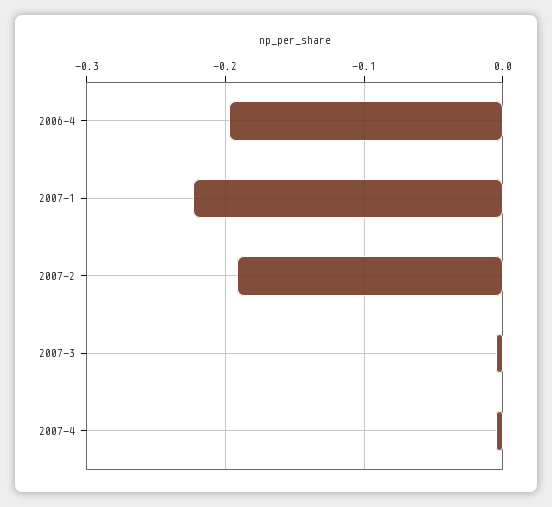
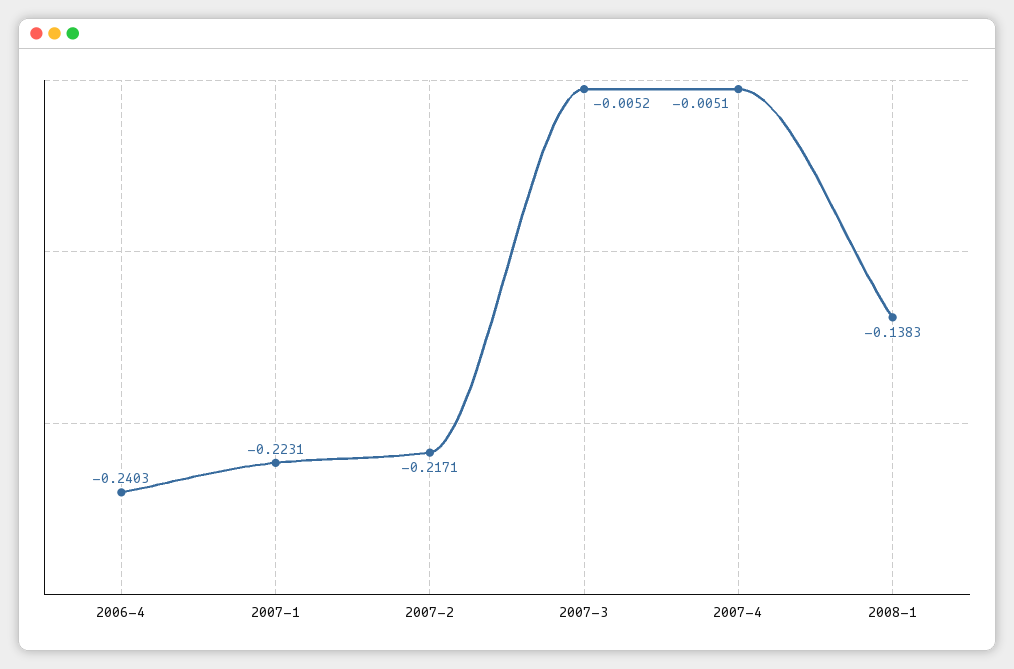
2006-4: -0.2 -> -0.2403
2007-2: -0.19 -> -0.2171
2008-1: none -> -0.1383

